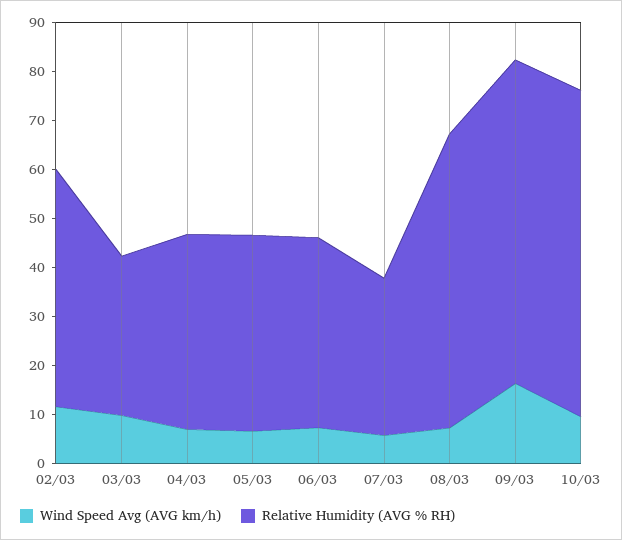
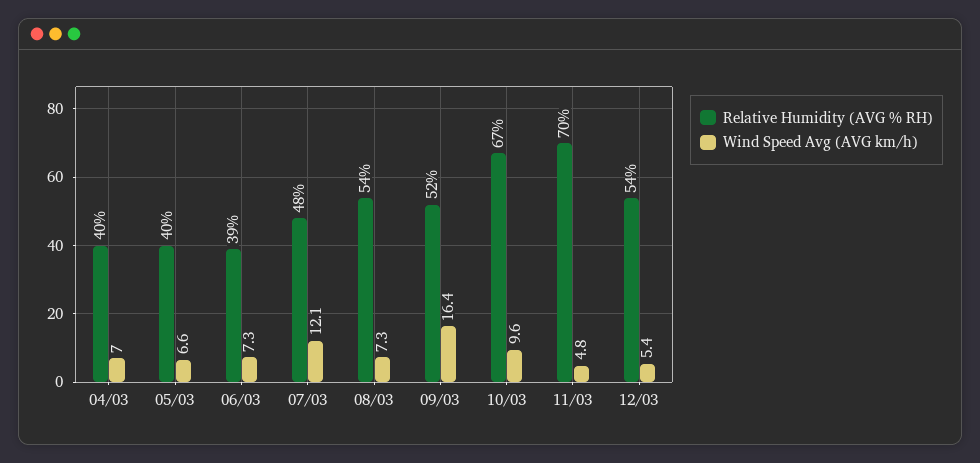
Wind Speed Avg (AVG km/h), 02/03: 12 -> none
Relative Humidity (AVG % RH), 02/03: 48 -> none
Wind Speed Avg (AVG km/h), 03/03: 10 -> none
Relative Humidity (AVG % RH), 03/03: 32 -> none
Wind Speed Avg (AVG km/h), 07/03: 6 -> 12.1
Relative Humidity (AVG % RH), 07/03: 32 -> 48
Relative Humidity (AVG % RH), 08/03: 60 -> 54
Relative Humidity (AVG % RH), 09/03: 66 -> 52
Relative Humidity (AVG % RH), 11/03: none -> 70
Wind Speed Avg (AVG km/h), 11/03: none -> 4.8
Relative Humidity (AVG % RH), 12/03: none -> 54
Wind Speed Avg (AVG km/h), 12/03: none -> 5.4

